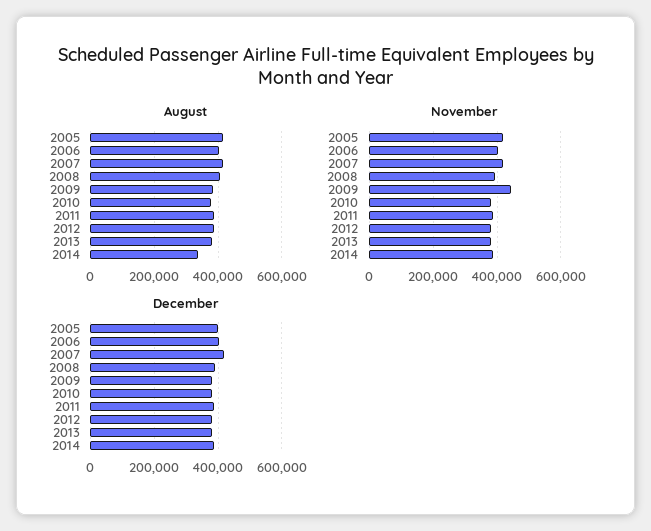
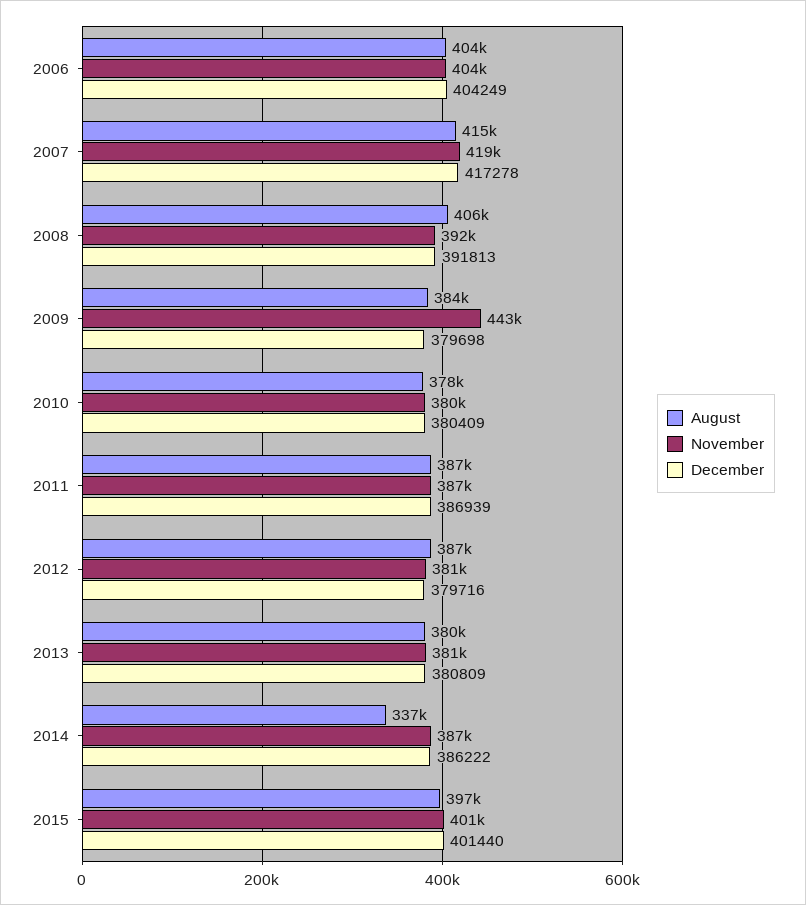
August, 2005: 420000 -> none
November, 2005: 420000 -> none
December, 2005: 400000 -> none
August, 2015: none -> 397000
November, 2015: none -> 401000
December, 2015: none -> 401440

